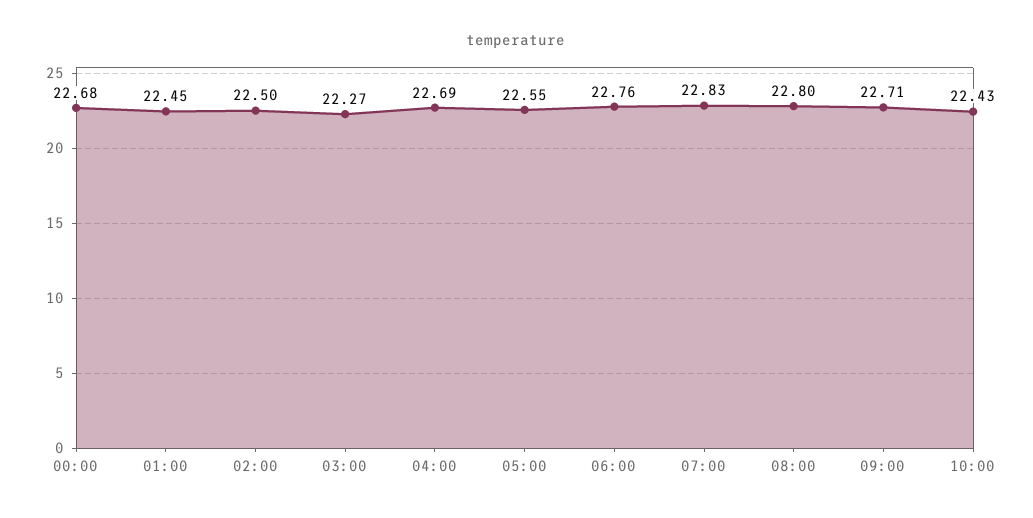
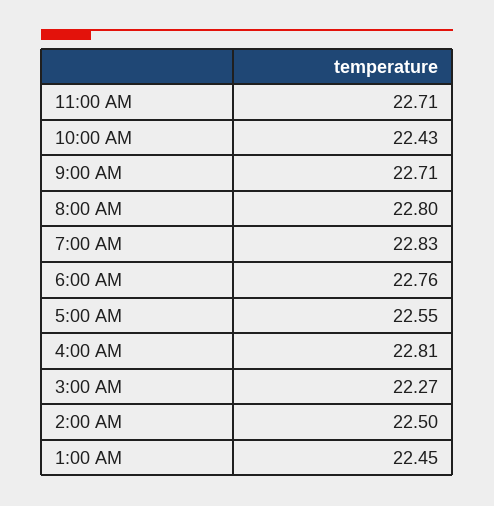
00:00: 22.68 -> none
04:00: 22.69 -> 22.81
11:00 AM: none -> 22.71

